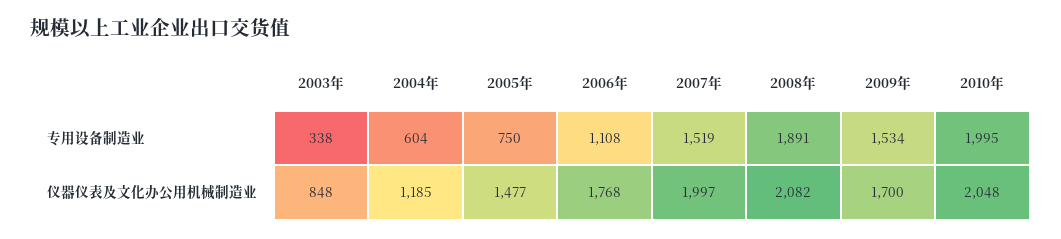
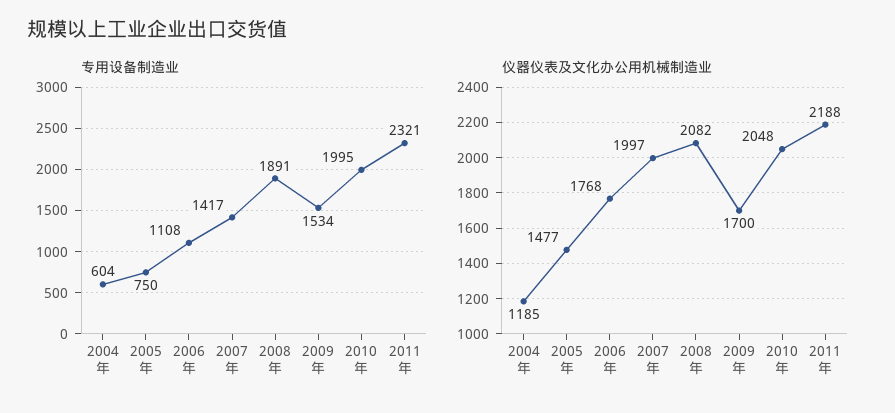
专用设备制造业, 2003年: 338 -> none
专用设备制造业, 2007年: 1519 -> 1417
仪器仪表及文化办公用机械制造业, 2003年: 848 -> none
专用设备制造业, 2011年: none -> 2321
仪器仪表及文化办公用机械制造业, 2011年: none -> 2188

